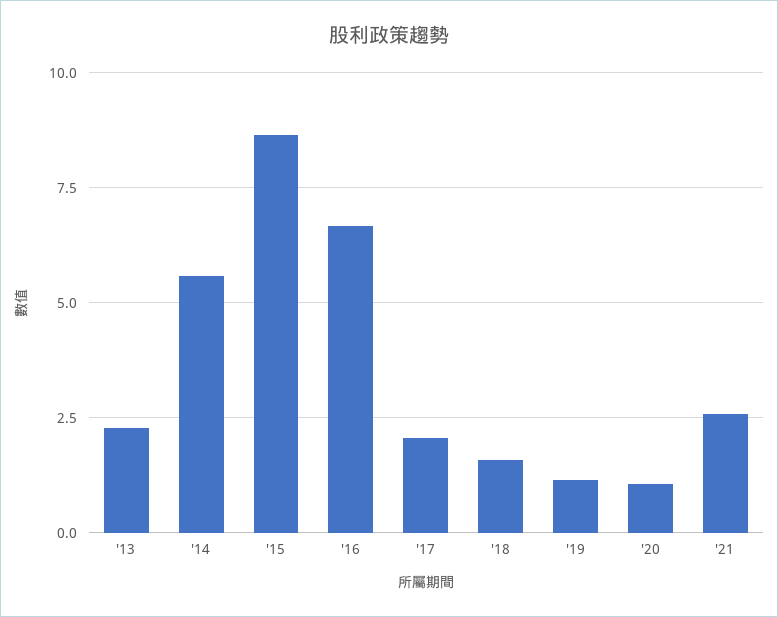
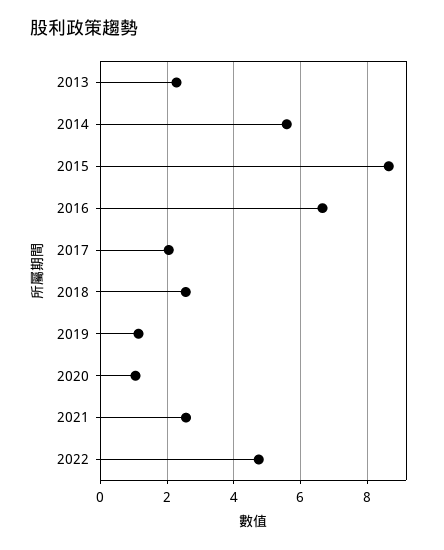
'18: 1.5 -> 2.6
2022: none -> 4.8

